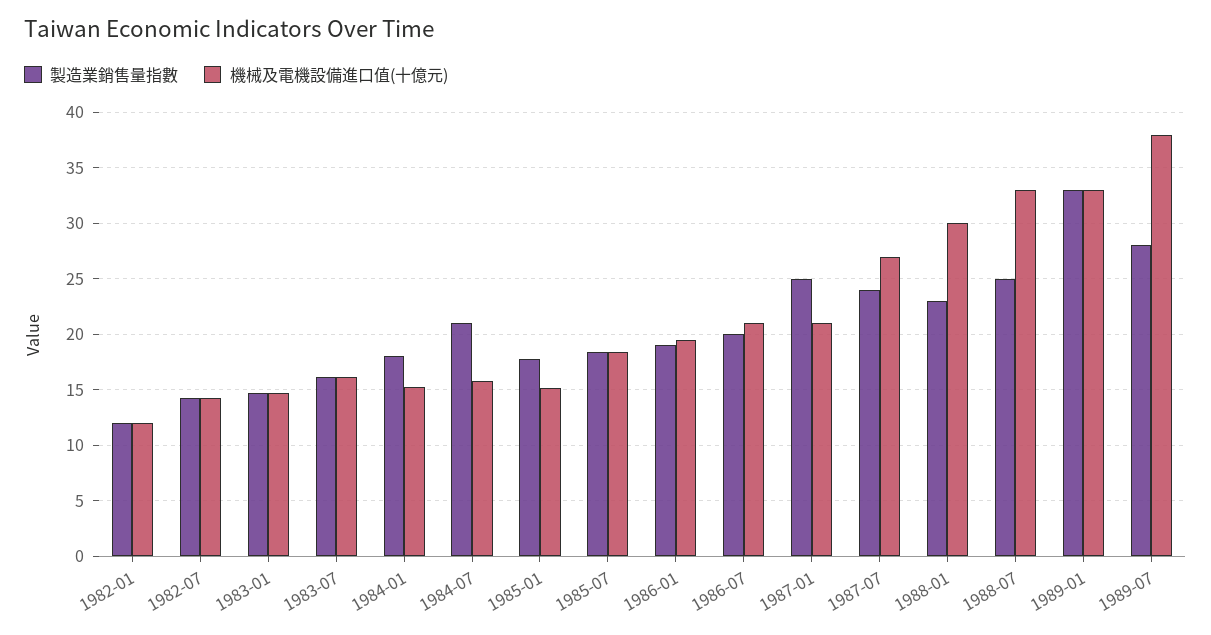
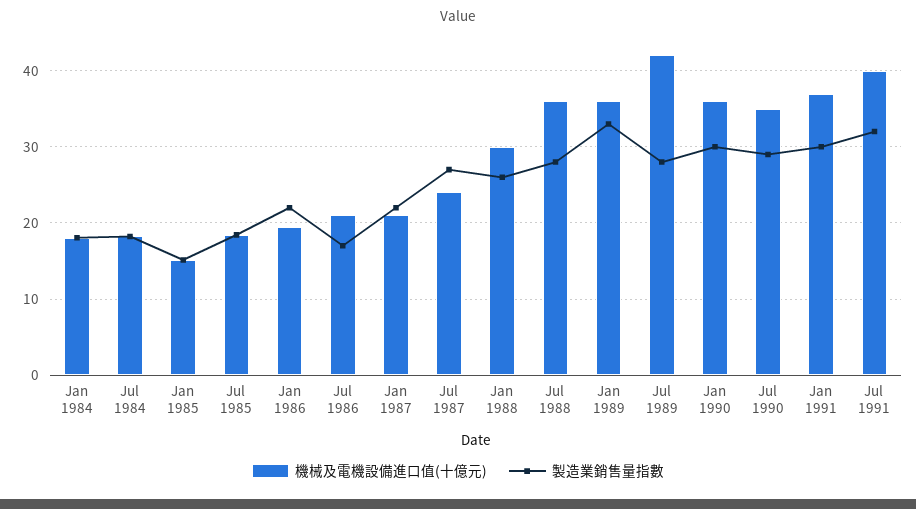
製造業銷售量指數, 1982-01: 12 -> none
機械及電機設備進口值(十億元), 1982-01: 12 -> none
製造業銷售量指數, 1982-07: 14 -> none
機械及電機設備進口值(十億元), 1982-07: 14 -> none
製造業銷售量指數, 1983-01: 15 -> none
機械及電機設備進口值(十億元), 1983-01: 15 -> none
製造業銷售量指數, 1983-07: 16 -> none
機械及電機設備進口值(十億元), 1983-07: 16 -> none
機械及電機設備進口值(十億元), 1984-01: 15 -> 18
製造業銷售量指數, 1984-07: 21 -> 18
機械及電機設備進口值(十億元), 1984-07: 16 -> 18
製造業銷售量指數, 1985-01: 18 -> 15
製造業銷售量指數, 1986-01: 19 -> 22
製造業銷售量指數, 1986-07: 20 -> 17
製造業銷售量指數, 1987-01: 25 -> 22
製造業銷售量指數, 1987-07: 24 -> 27
機械及電機設備進口值(十億元), 1987-07: 27 -> 24
製造業銷售量指數, 1988-01: 23 -> 26
製造業銷售量指數, 1988-07: 25 -> 28
機械及電機設備進口值(十億元), 1988-07: 33 -> 36
機械及電機設備進口值(十億元), 1989-01: 33 -> 36
機械及電機設備進口值(十億元), 1989-07: 38 -> 42
機械及電機設備進口值(十億元), Jan 1990: none -> 36
製造業銷售量指數, Jan 1990: none -> 30
機械及電機設備進口值(十億元), Jul 1990: none -> 35
製造業銷售量指數, Jul 1990: none -> 29
機械及電機設備進口值(十億元), Jan 1991: none -> 37
製造業銷售量指數, Jan 1991: none -> 30
機械及電機設備進口值(十億元), Jul 1991: none -> 40
製造業銷售量指數, Jul 1991: none -> 32

